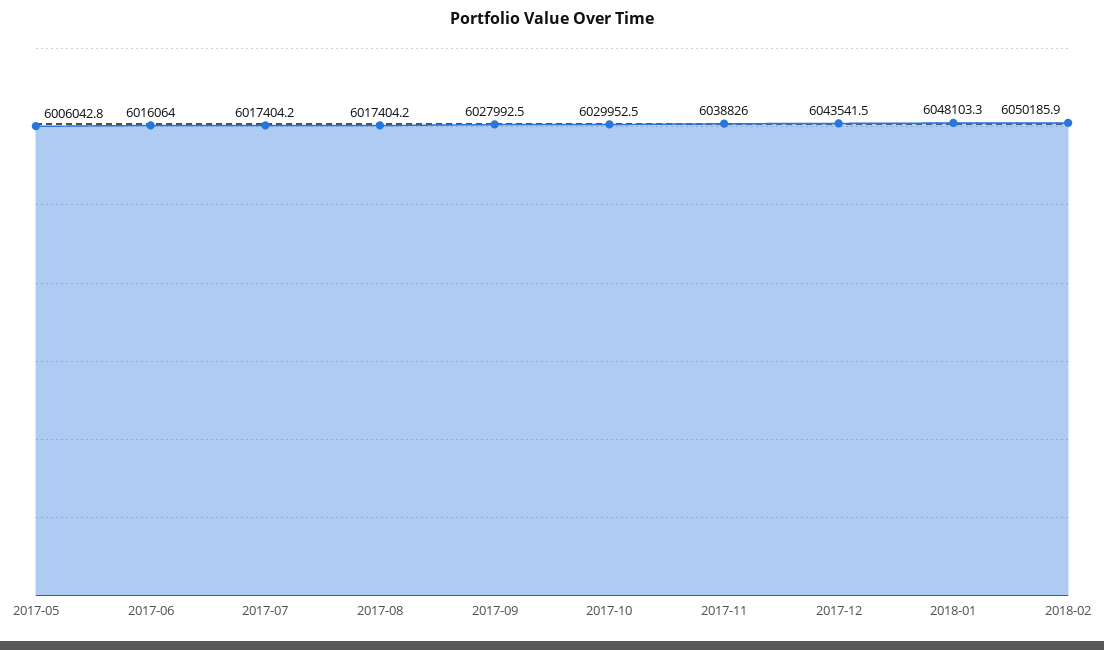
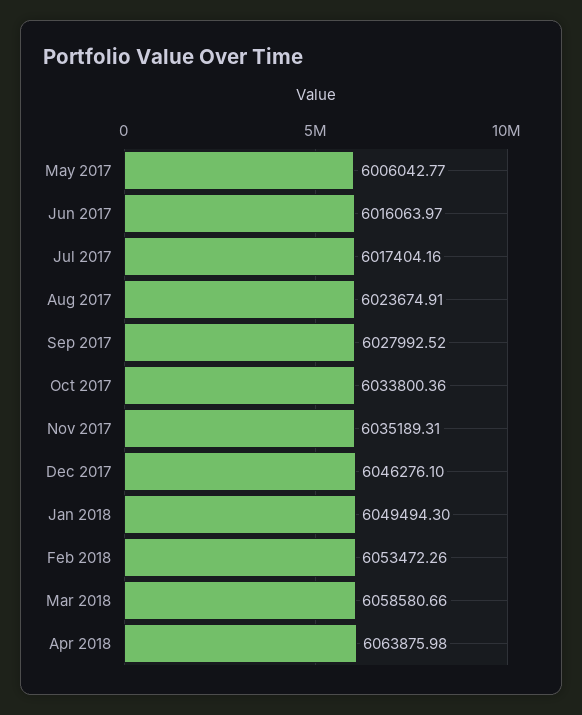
2017-08: 6017404.2 -> 6023674.91
2017-10: 6029952.5 -> 6033800.36
2017-11: 6038826 -> 6035189.31
2017-12: 6043541.5 -> 6046276.1
2018-01: 6048103.3 -> 6049494.3
2018-02: 6050185.9 -> 6053472.26
Mar 2018: none -> 6058580.66
Apr 2018: none -> 6063875.98

